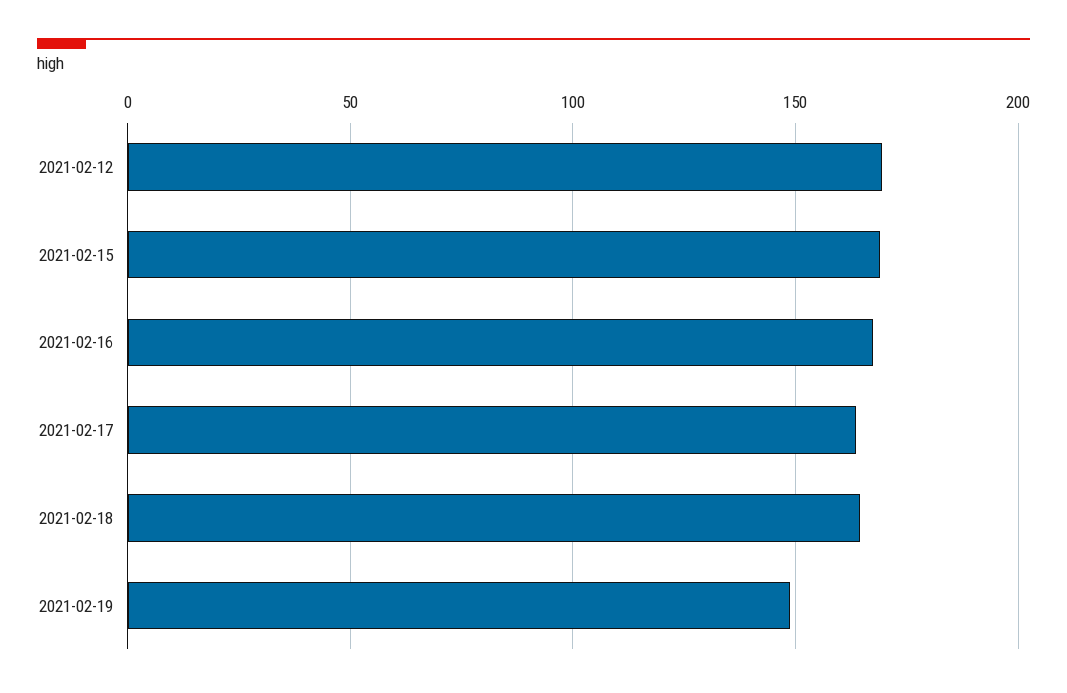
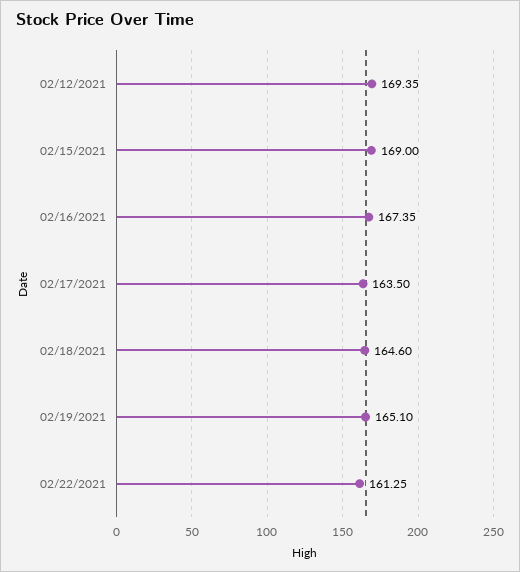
2021-02-19: 150 -> 165.1
02/22/2021: none -> 161.25

